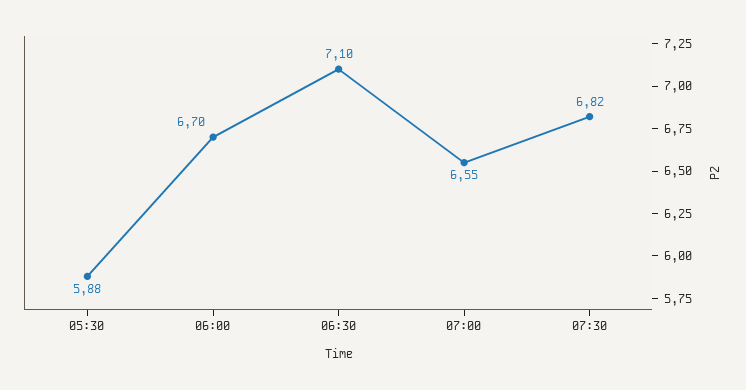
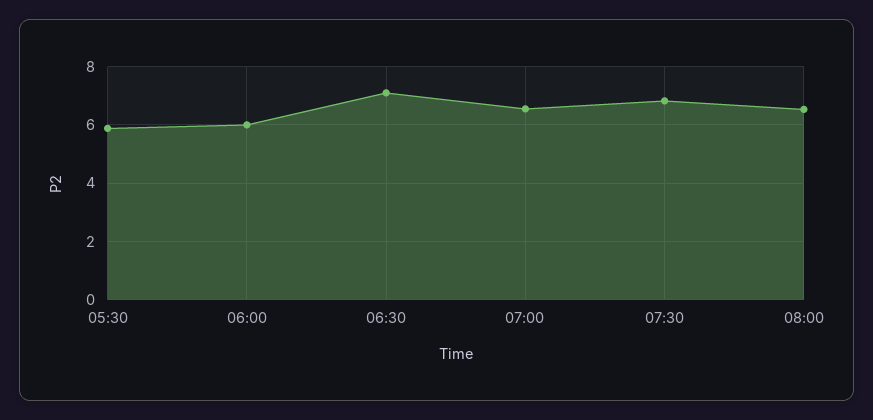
06:00: 6.7 -> 6
08:00: none -> 6.5

